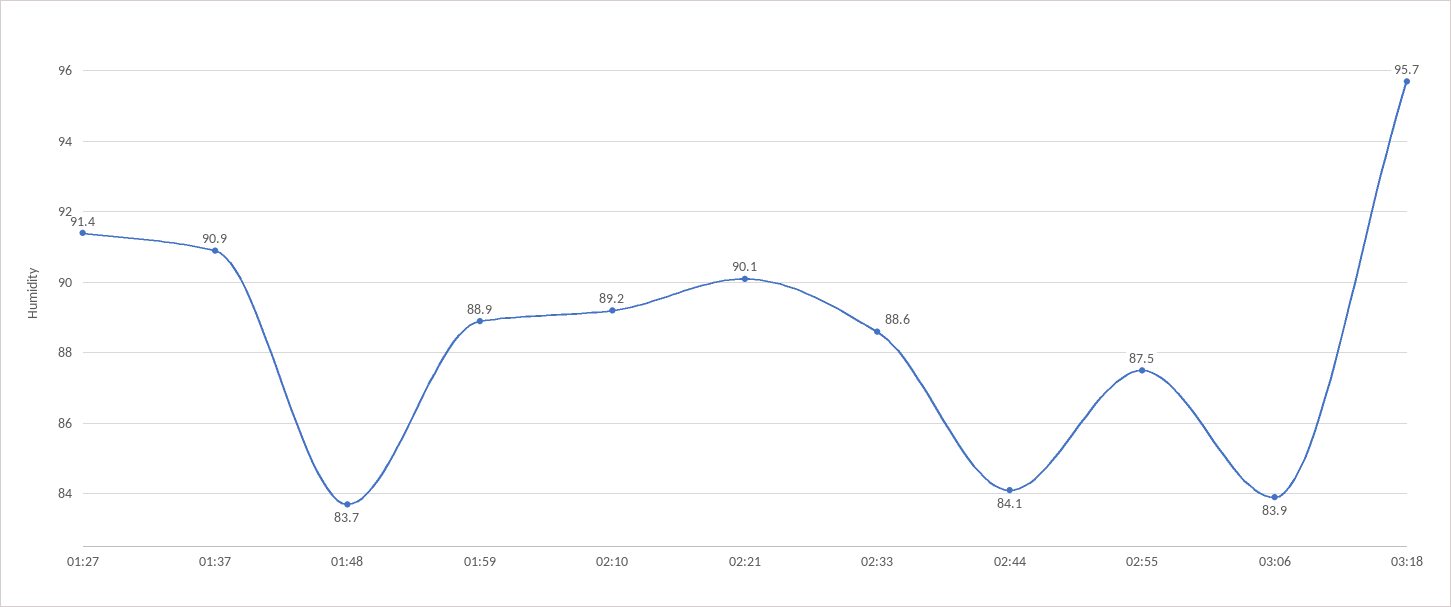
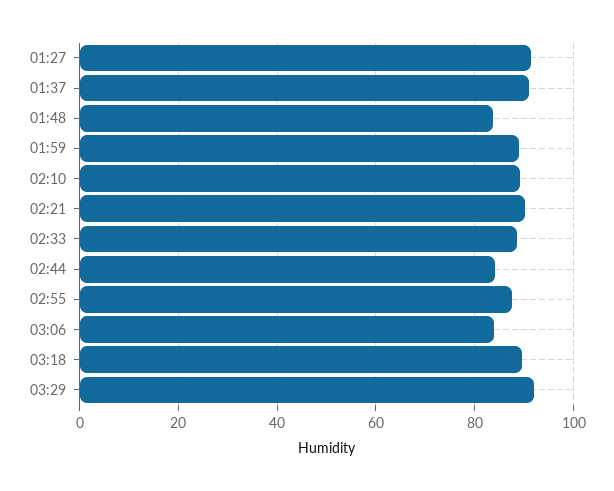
03:18: 95.7 -> 90
03:29: none -> 92

